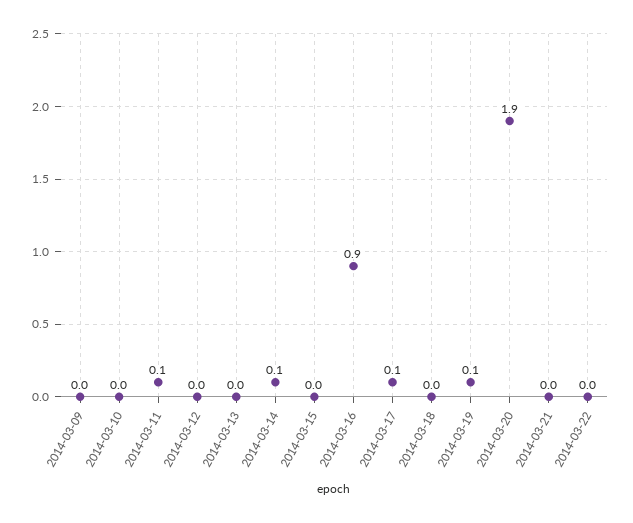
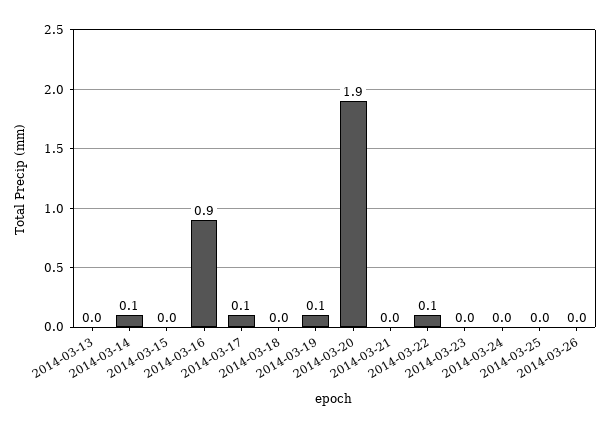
2014-03-09: 0 -> none
2014-03-10: 0 -> none
2014-03-11: 0.1 -> none
2014-03-12: 0 -> none
2014-03-22: 0 -> 0.1
2014-03-23: none -> 0
2014-03-24: none -> 0
2014-03-25: none -> 0
2014-03-26: none -> 0

